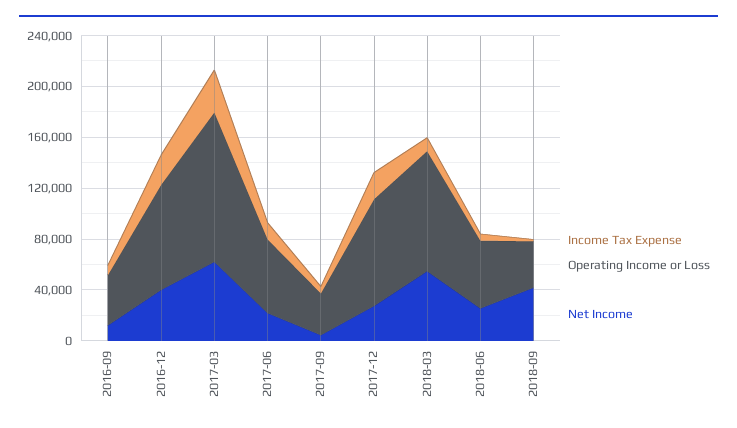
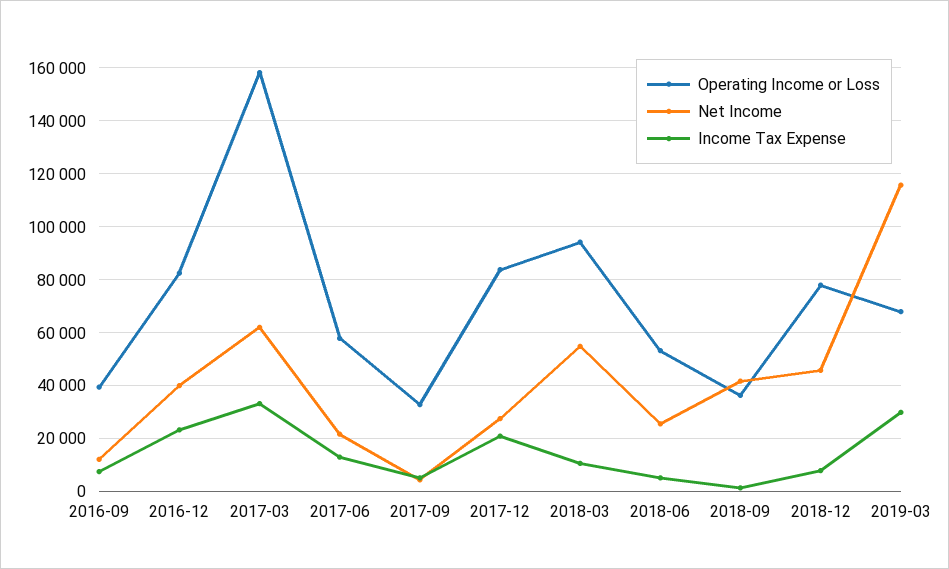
Operating Income or Loss, 2017-03: 120000 -> 157500
Operating Income or Loss, 2018-12: none -> 77500
Net Income, 2018-12: none -> 45000
Income Tax Expense, 2018-12: none -> 7500
Operating Income or Loss, 2019-03: none -> 67500
Net Income, 2019-03: none -> 115000
Income Tax Expense, 2019-03: none -> 30000

